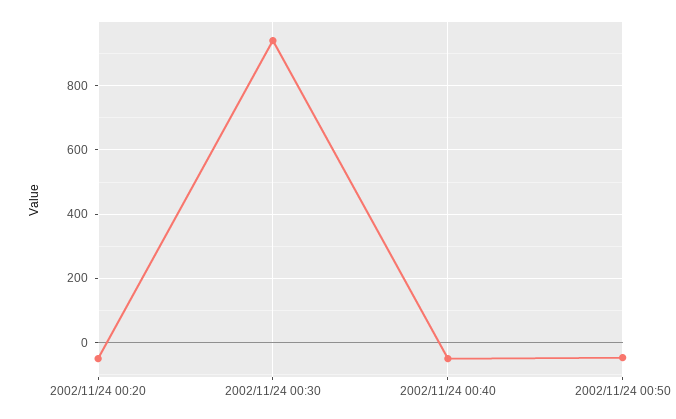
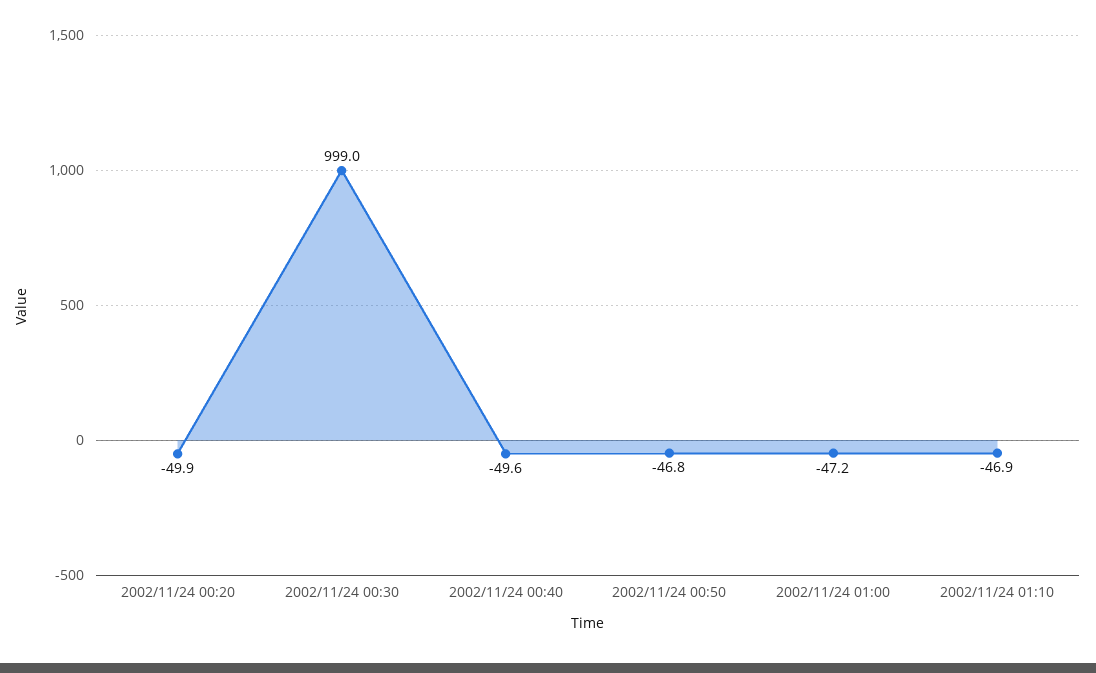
2002/11/24 00:30: 940 -> 999
2002/11/24 01:00: none -> -47.2
2002/11/24 01:10: none -> -46.9

